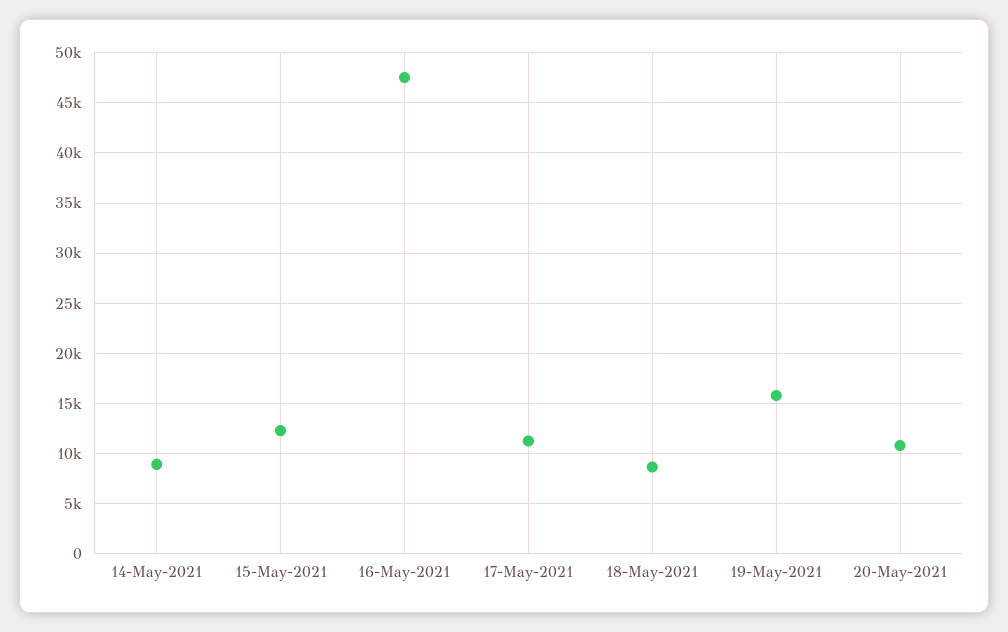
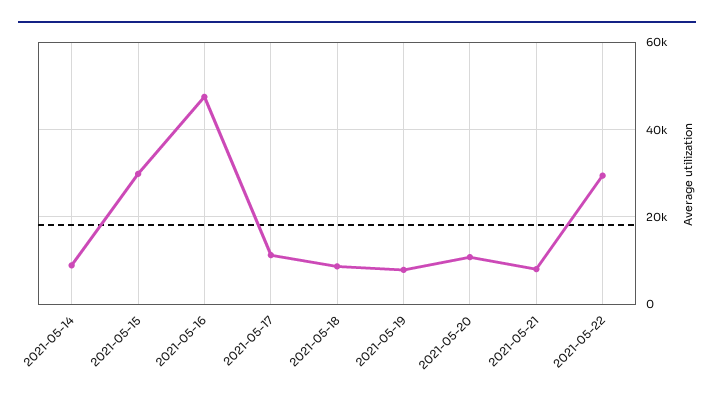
15-May-2021: 12000 -> 30000
19-May-2021: 16000 -> 8000
2021-05-21: none -> 8000
2021-05-22: none -> 30000

